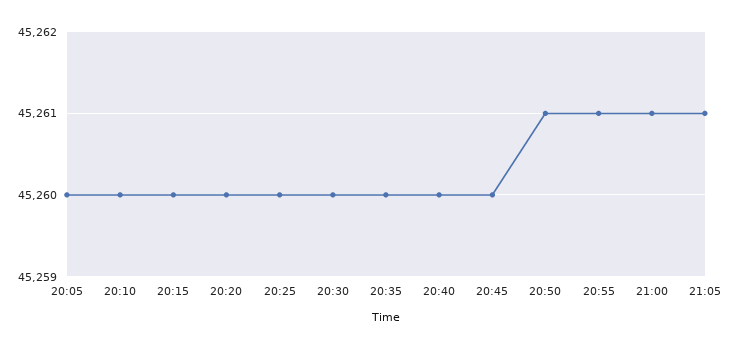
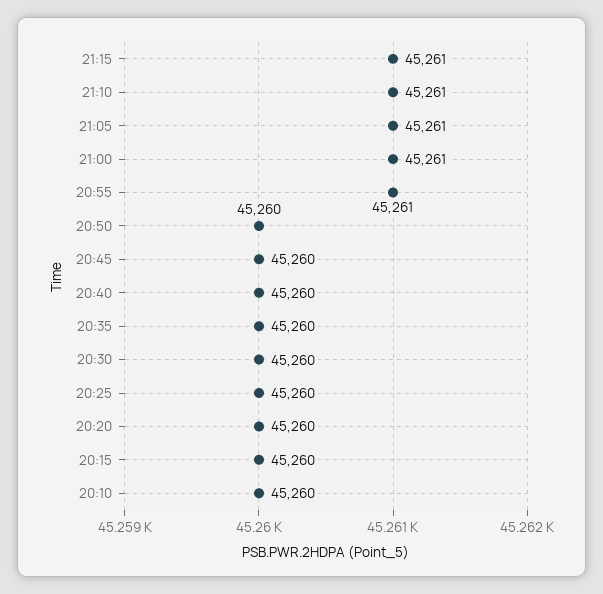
20:05: 45260 -> none
20:50: 45261 -> 45260
21:15: none -> 45261
21:10: none -> 45261

